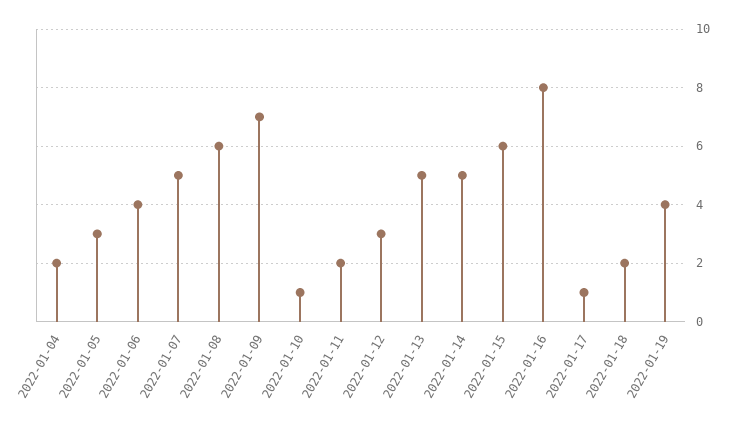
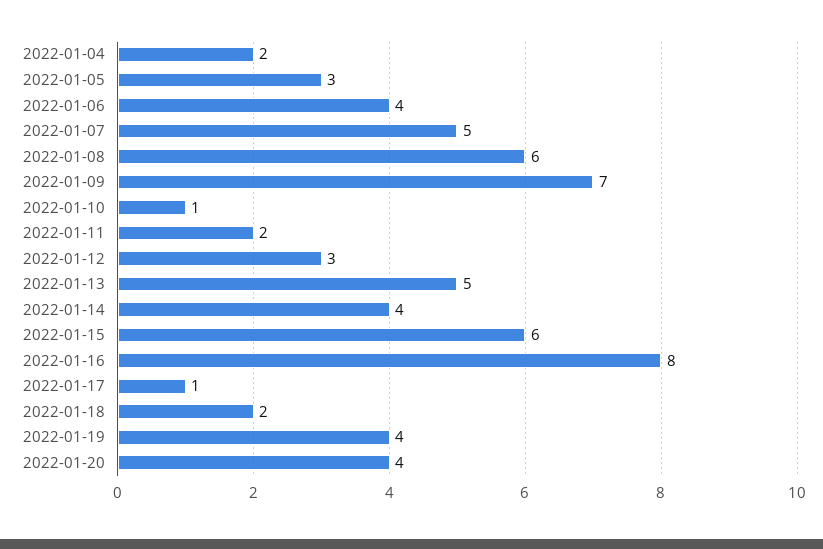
2022-01-14: 5 -> 4
2022-01-20: none -> 4

